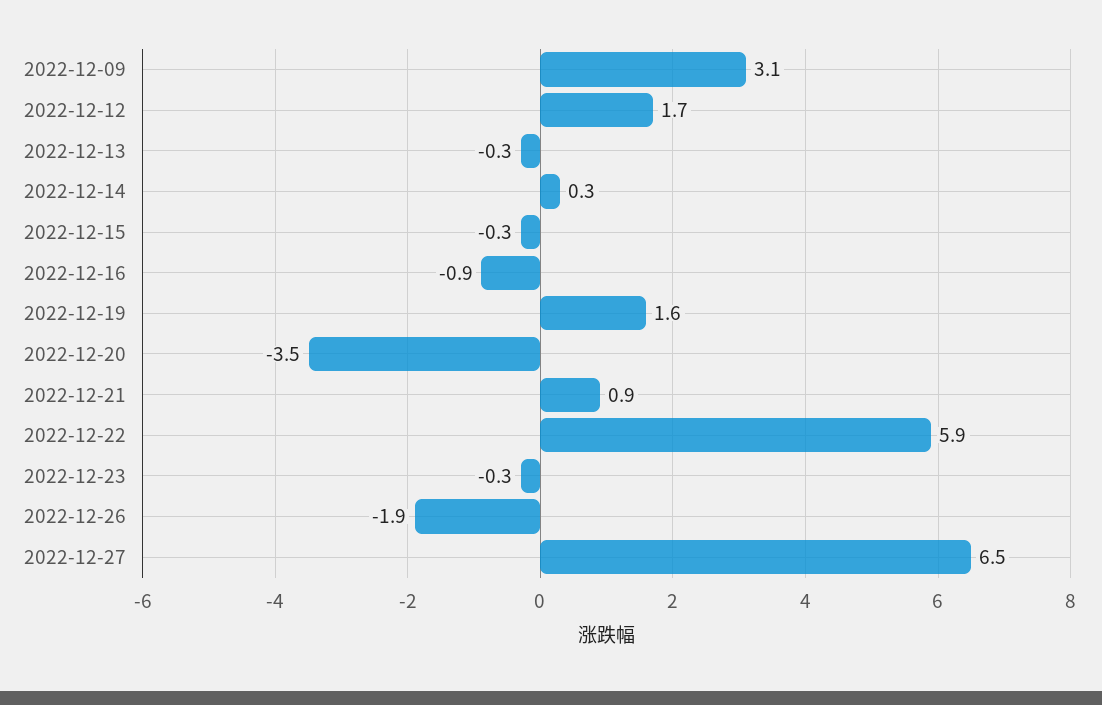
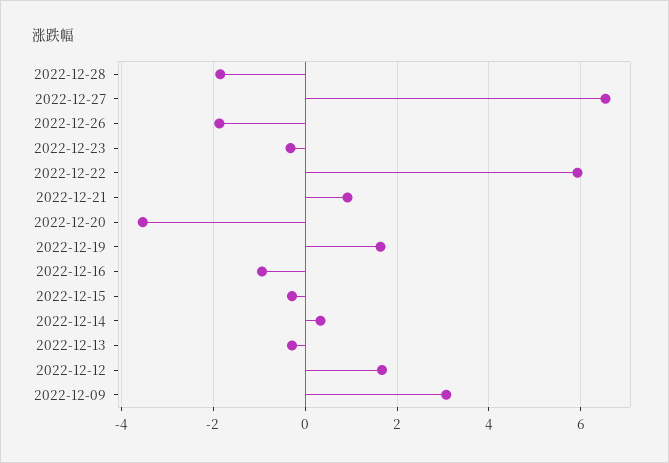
2022-12-28: none -> -1.8

